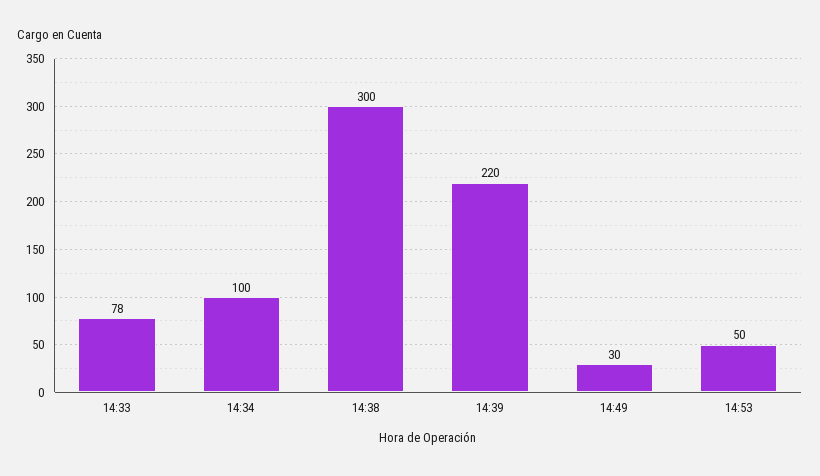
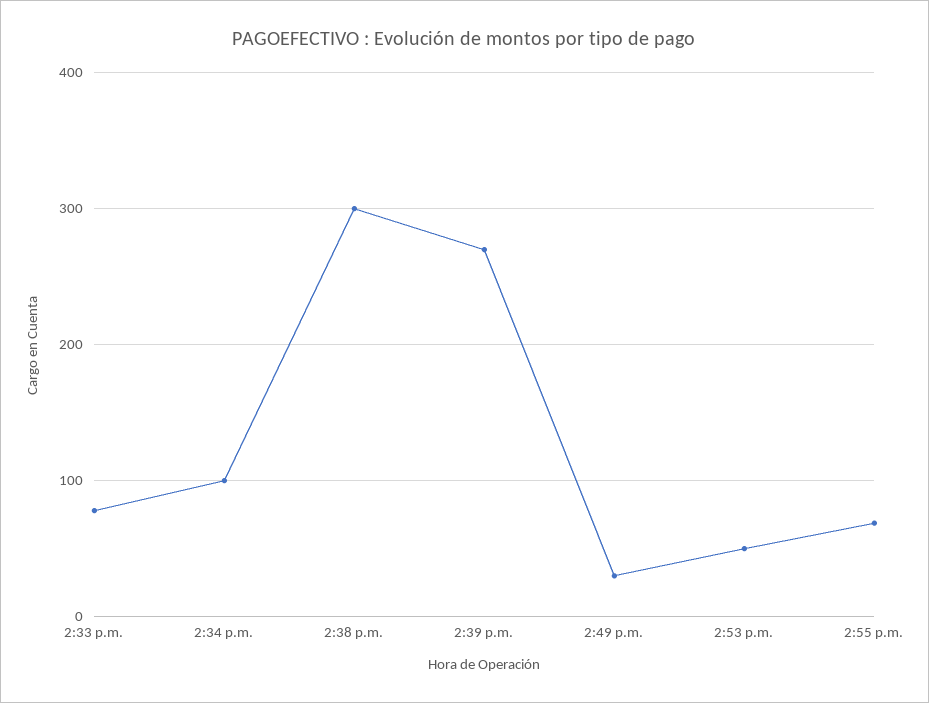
14:39: 220 -> 270
2:55 p.m.: none -> 70

